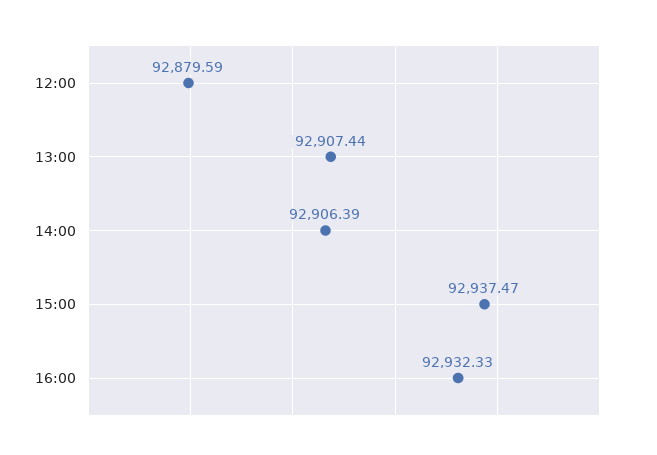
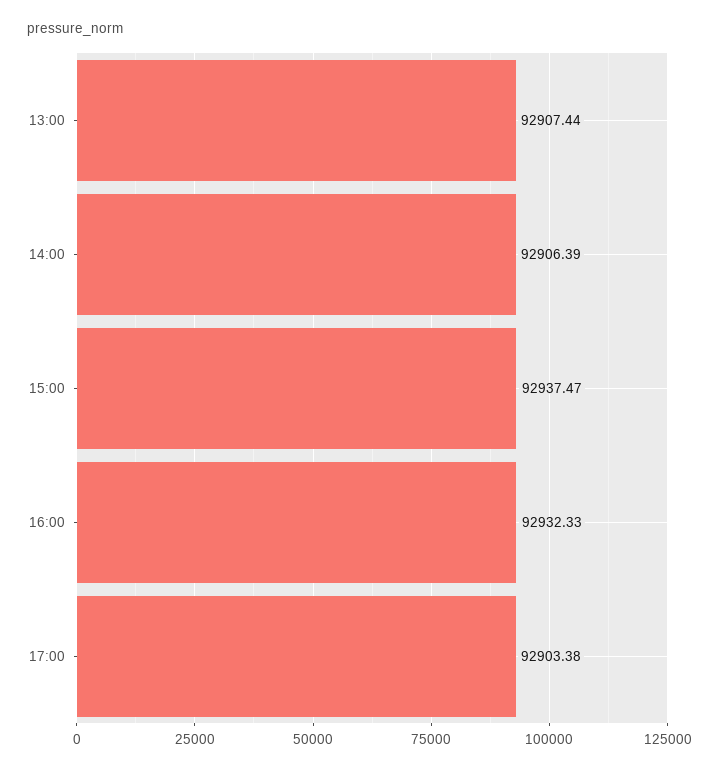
12:00: 92879.59 -> none
17:00: none -> 92903.38

